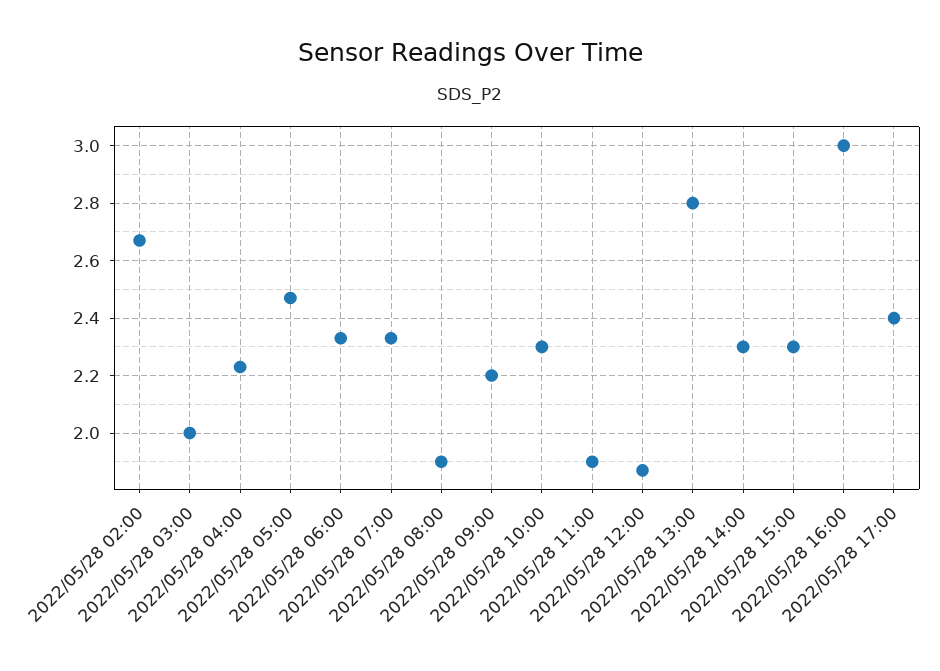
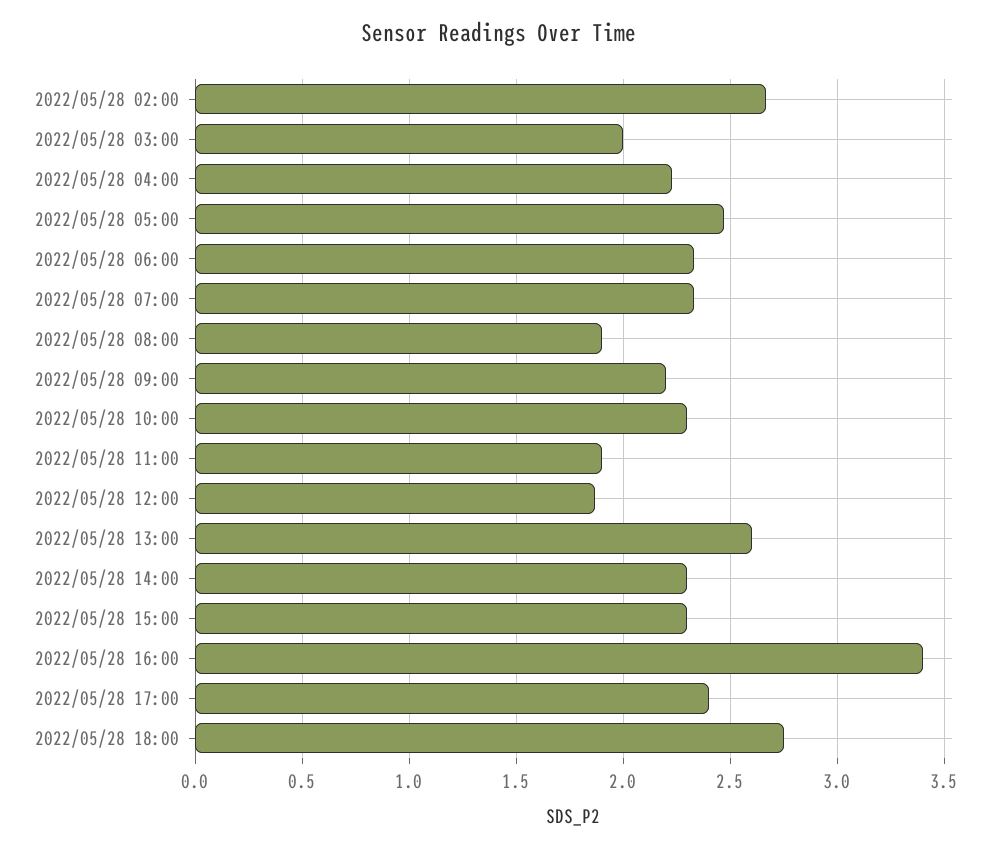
2022/05/28 13:00: 2.8 -> 2.6
2022/05/28 16:00: 3 -> 3.4
2022/05/28 18:00: none -> 2.75

